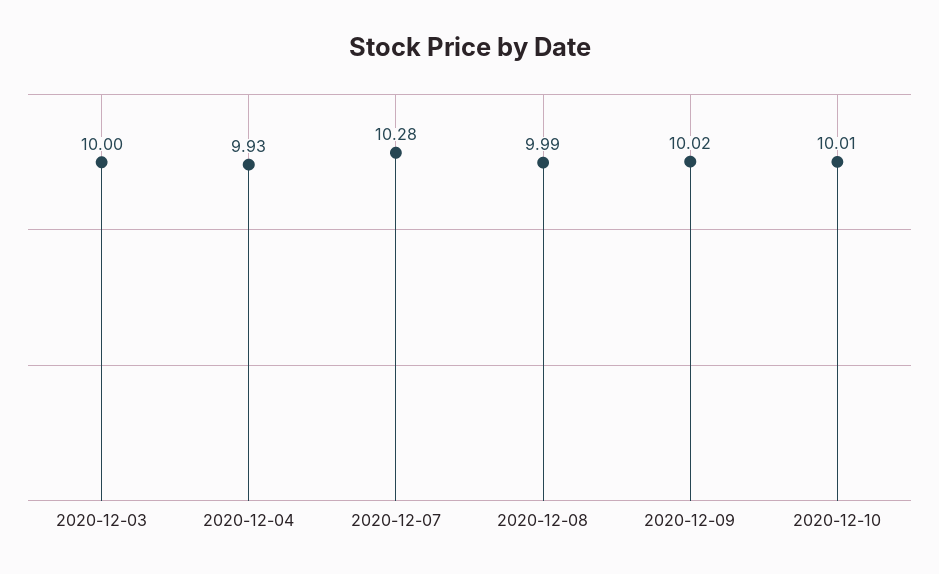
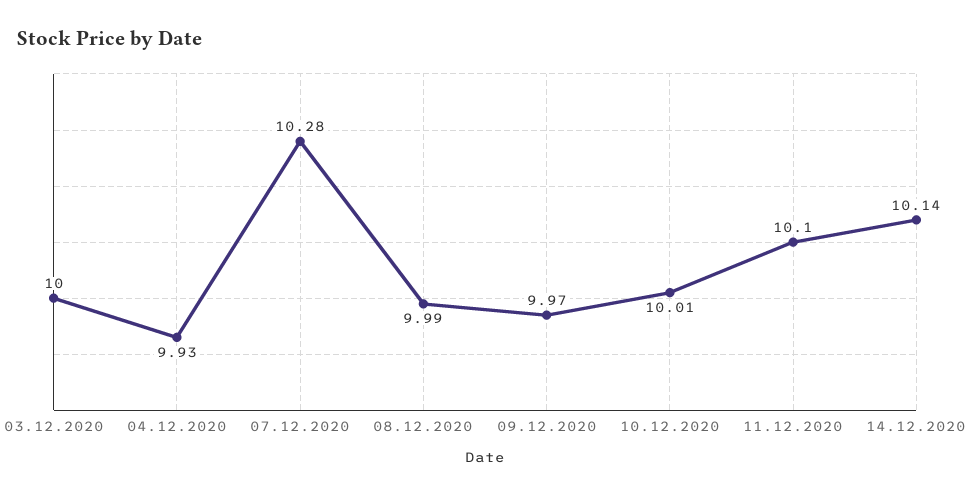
2020-12-09: 10.02 -> 9.97
11.12.2020: none -> 10.1
14.12.2020: none -> 10.14

